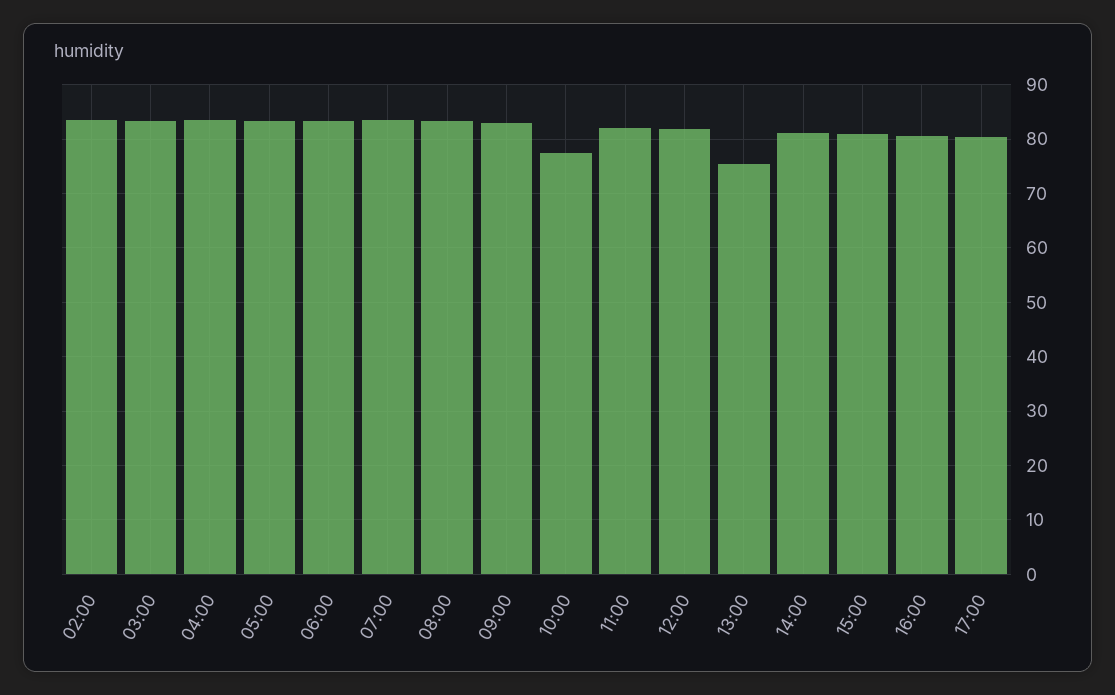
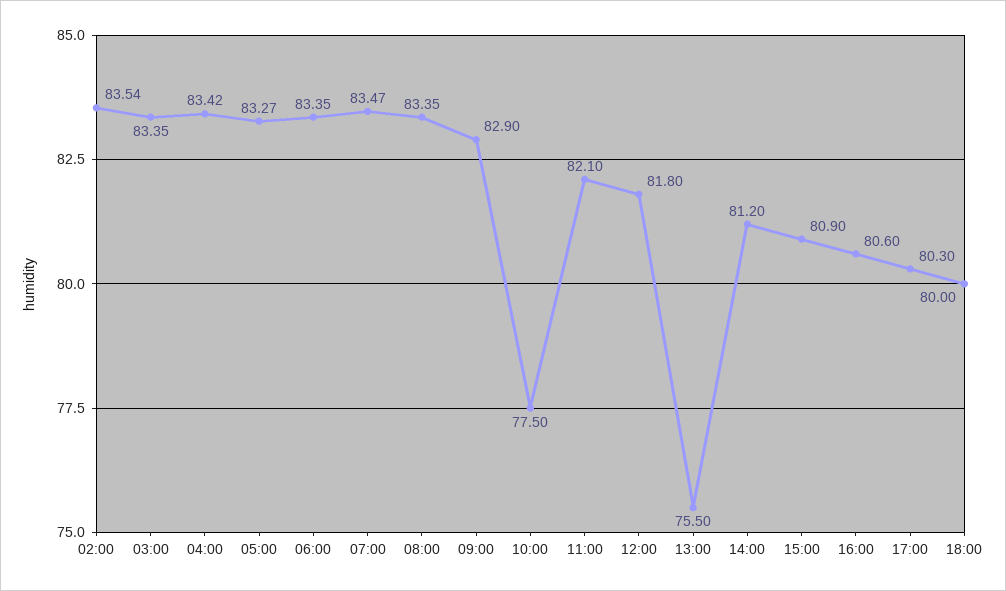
18:00: none -> 80

